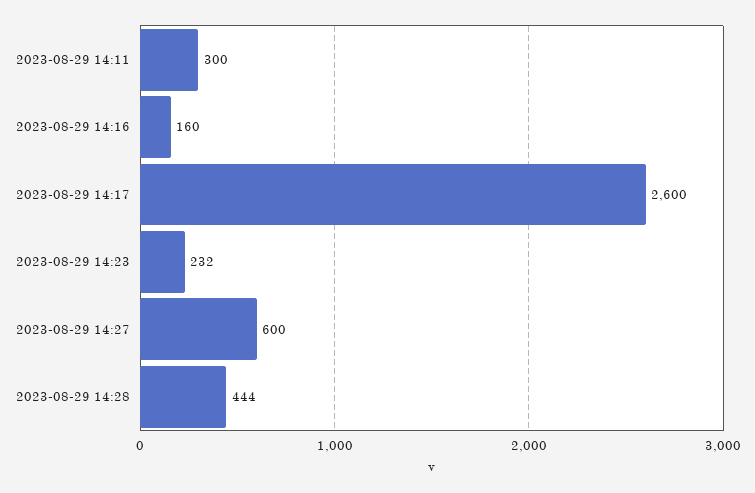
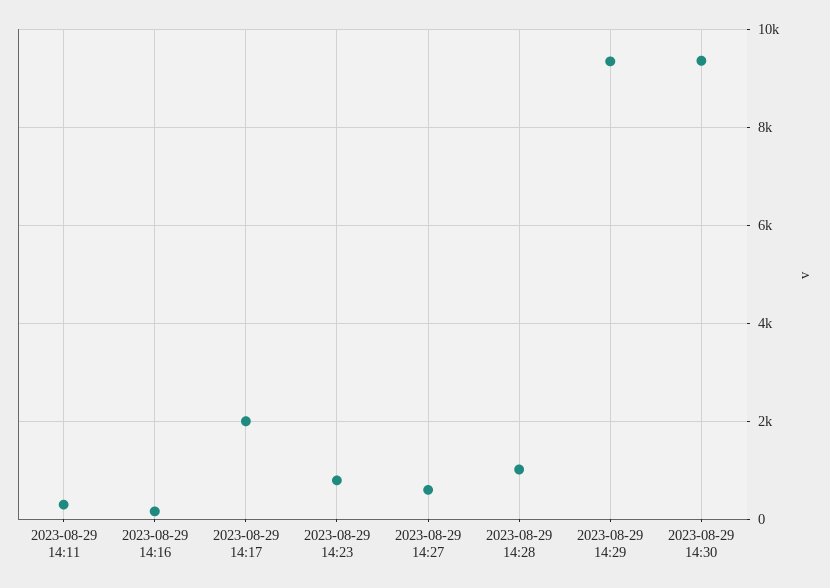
2023-08-29 14:17: 2600 -> 2000
2023-08-29 14:23: 232 -> 800
2023-08-29 14:28: 444 -> 1000
2023-08-29 14:29: none -> 9400
2023-08-29 14:30: none -> 9400

